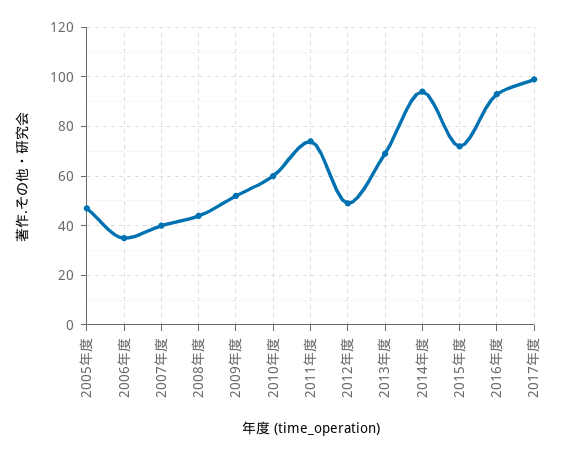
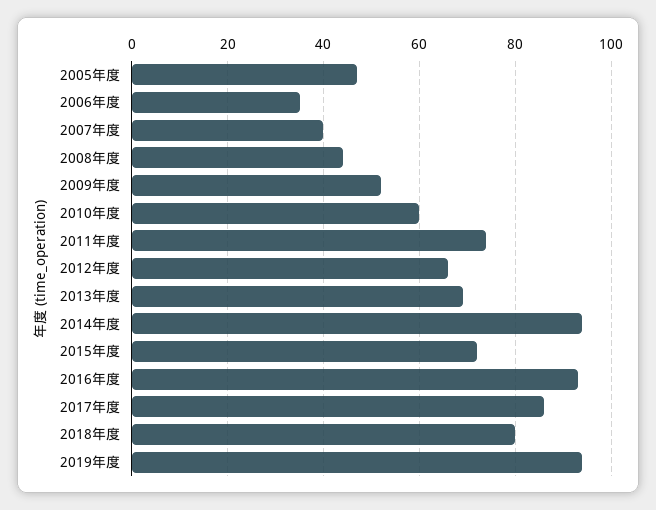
2012年度: 50 -> 65
2017年度: 100 -> 85
2018年度: none -> 80
2019年度: none -> 95

